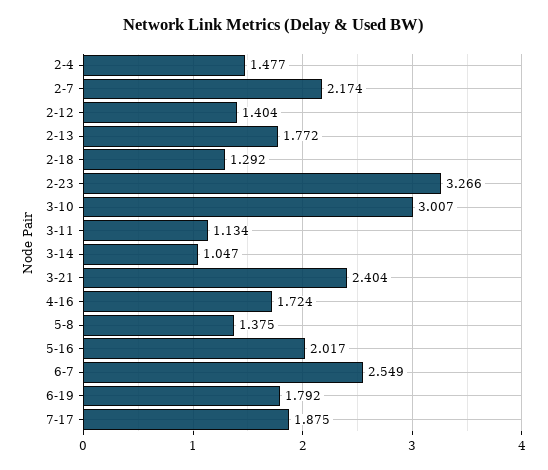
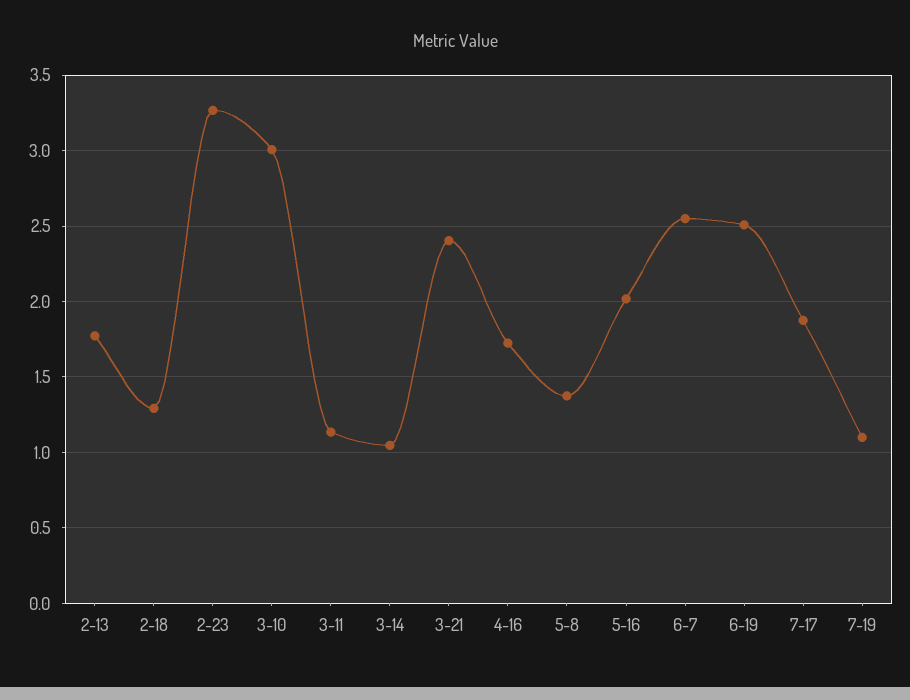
2-4: 1.477 -> none
2-7: 2.174 -> none
2-12: 1.404 -> none
6-19: 1.792 -> 2.5
7-19: none -> 1.1

